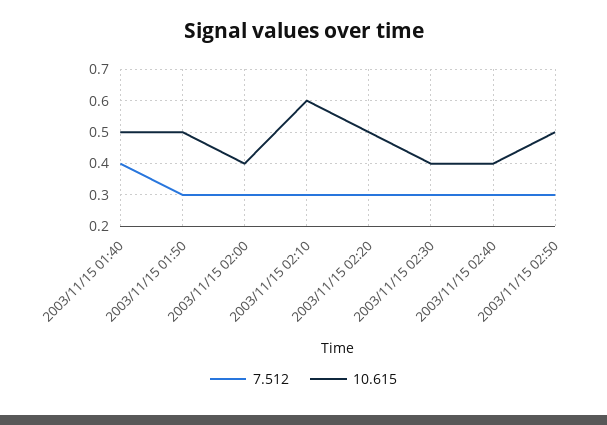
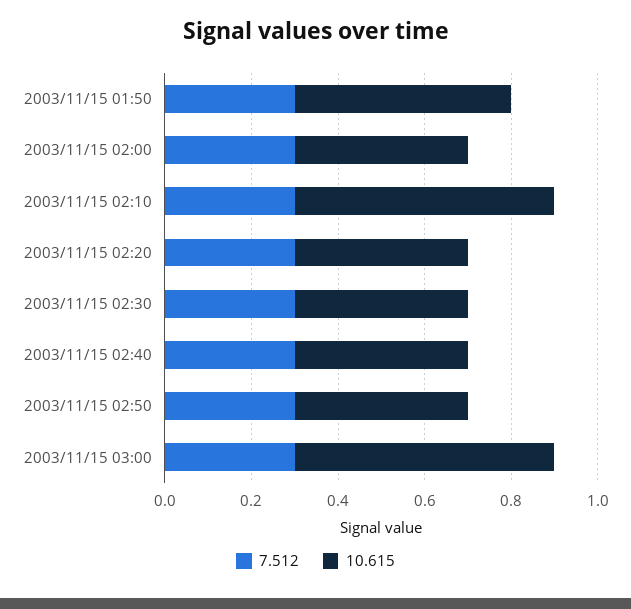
7.512, 2003/11/15 01:40: 0.4 -> none
10.615, 2003/11/15 01:40: 0.5 -> none
10.615, 2003/11/15 02:20: 0.5 -> 0.4
10.615, 2003/11/15 02:50: 0.5 -> 0.4
7.512, 2003/11/15 03:00: none -> 0.3
10.615, 2003/11/15 03:00: none -> 0.6

